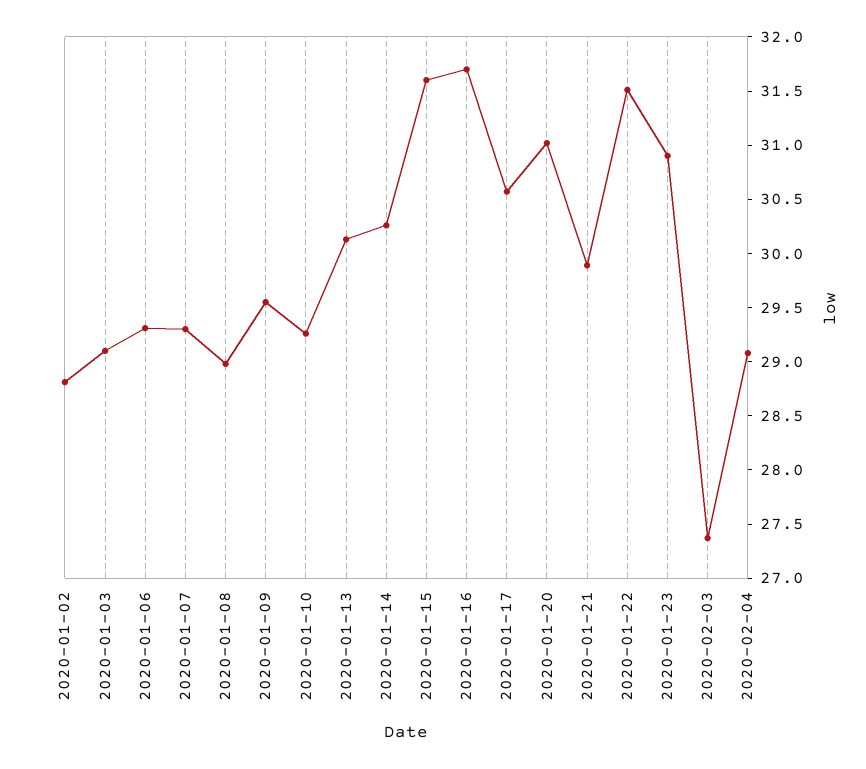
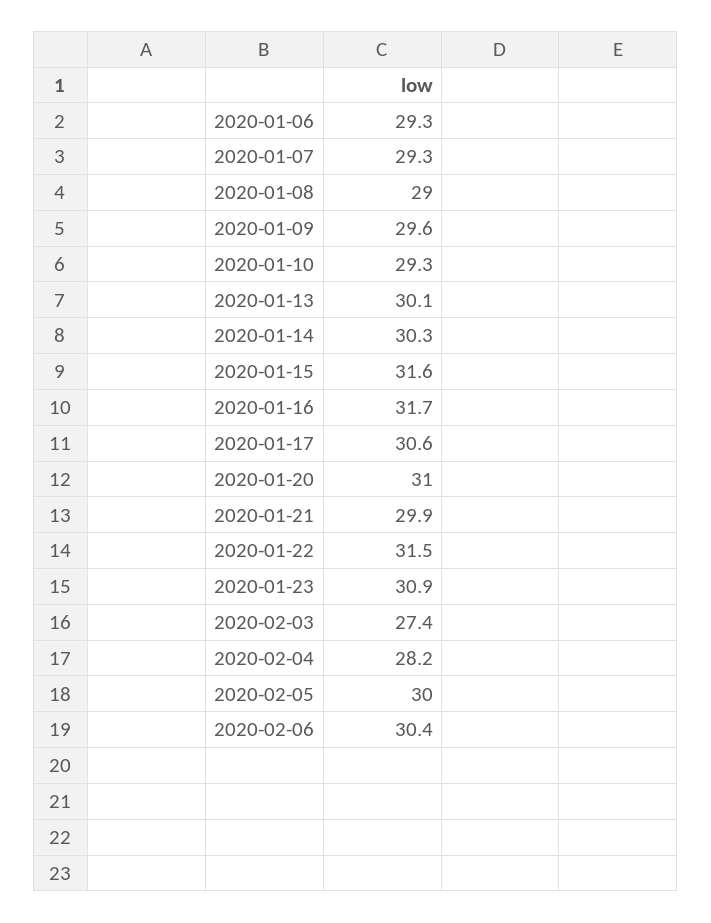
2020-01-02: 28.8 -> none
2020-01-03: 29.1 -> none
2020-02-04: 29.1 -> 28.2
2020-02-05: none -> 30
2020-02-06: none -> 30.4

